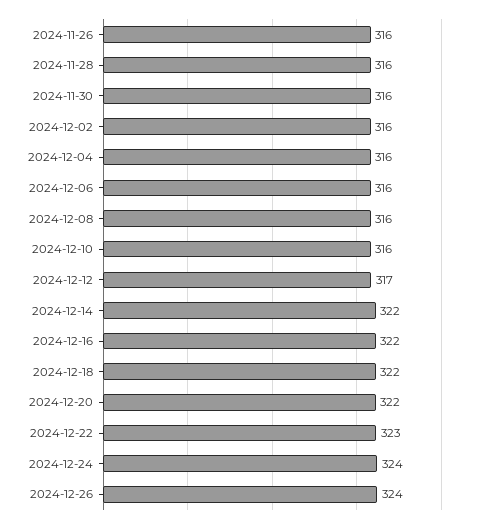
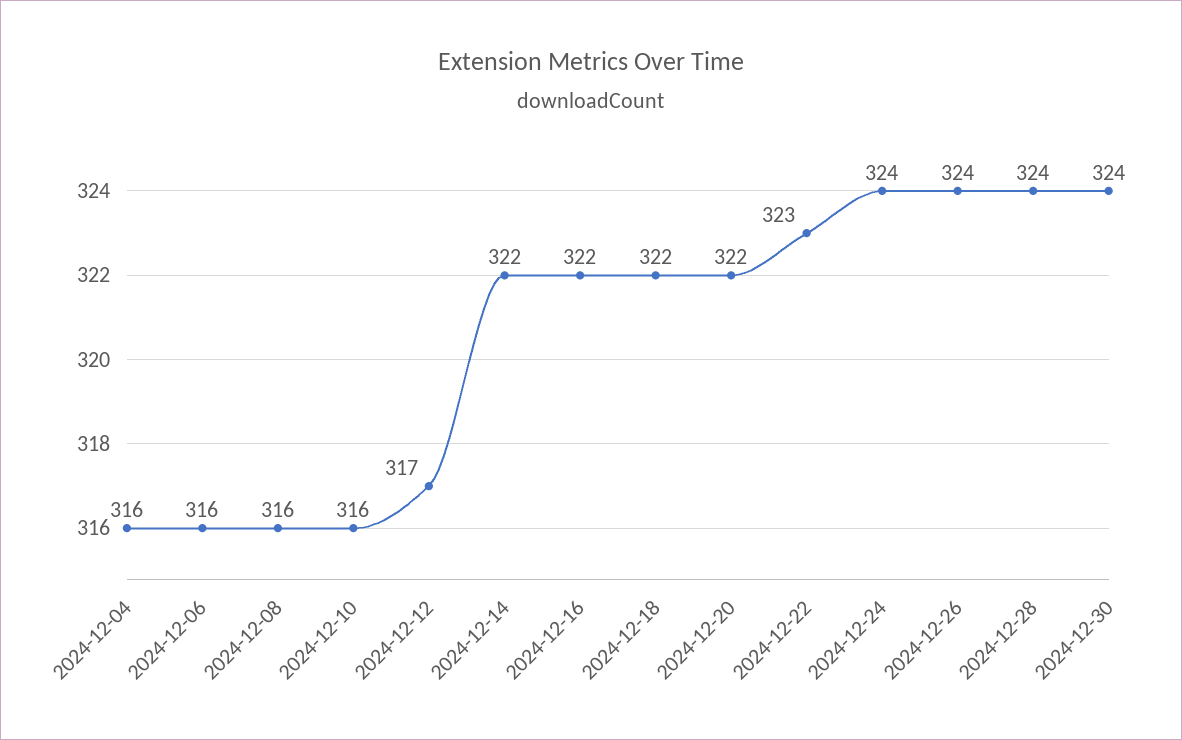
2024-11-26: 316 -> none
2024-11-28: 316 -> none
2024-11-30: 316 -> none
2024-12-02: 316 -> none
2024-12-28: none -> 324
2024-12-30: none -> 324

